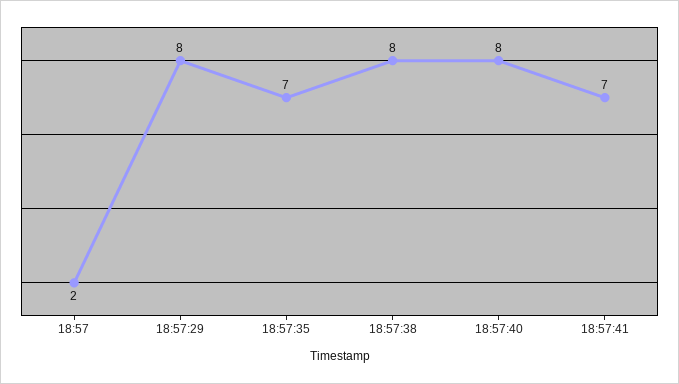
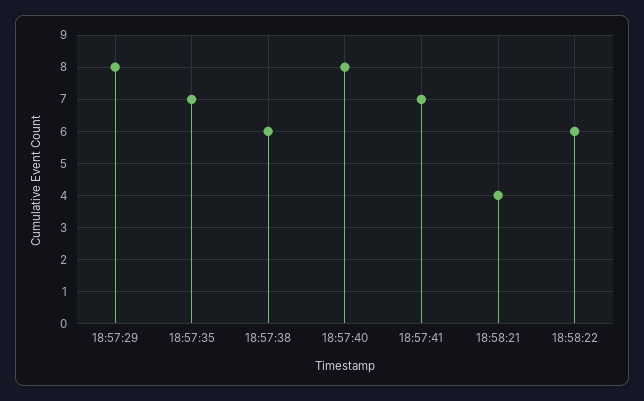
18:57: 2 -> none
18:57:38: 8 -> 6
18:58:21: none -> 4
18:58:22: none -> 6

